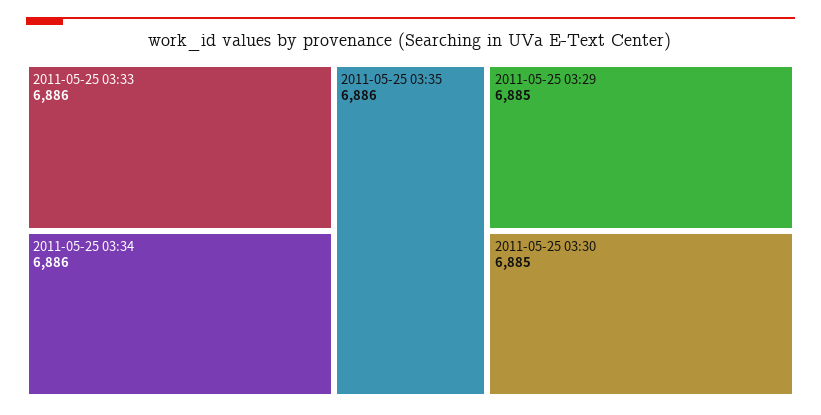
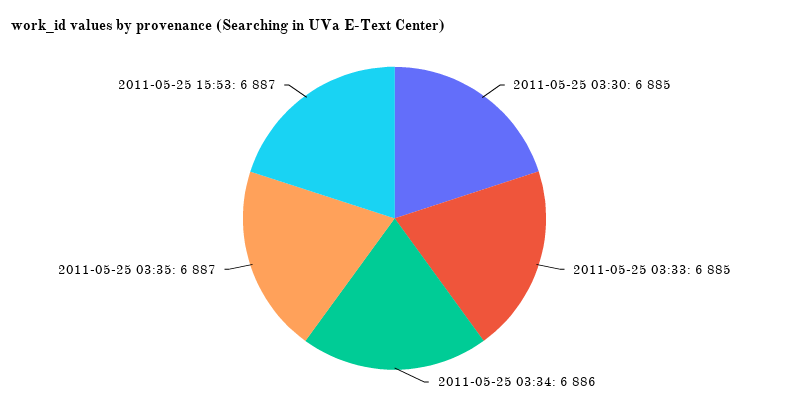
2011-05-25 03:33: 6886 -> 6885
2011-05-25 03:35: 6886 -> 6887
2011-05-25 03:29: 6885 -> none
2011-05-25 15:53: none -> 6887

